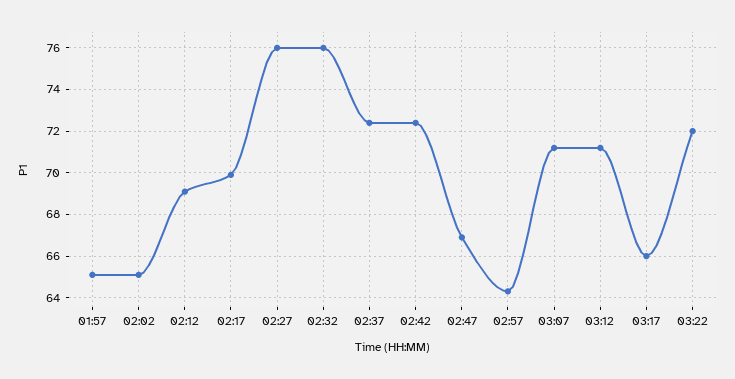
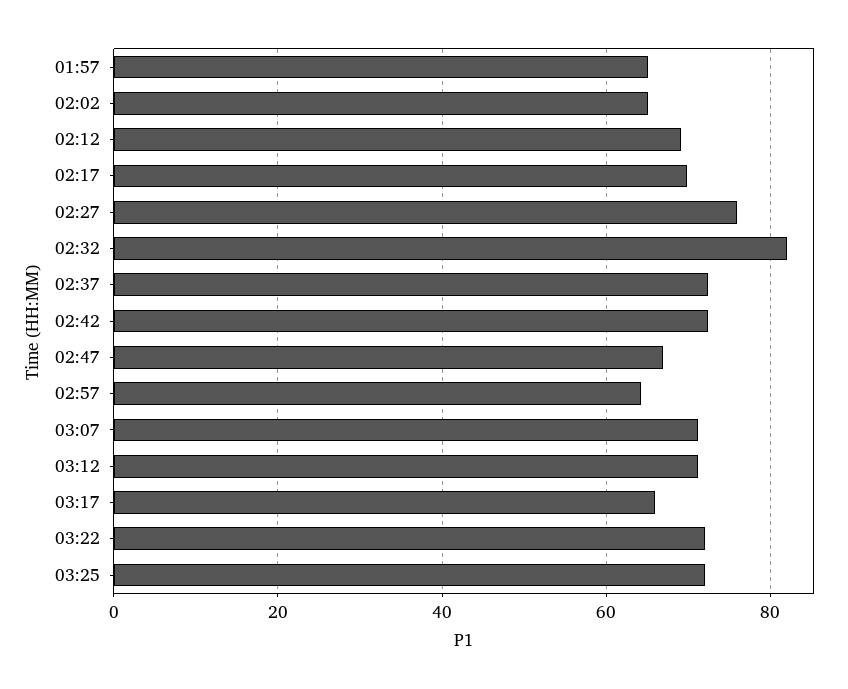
02:32: 76 -> 82
03:25: none -> 72

